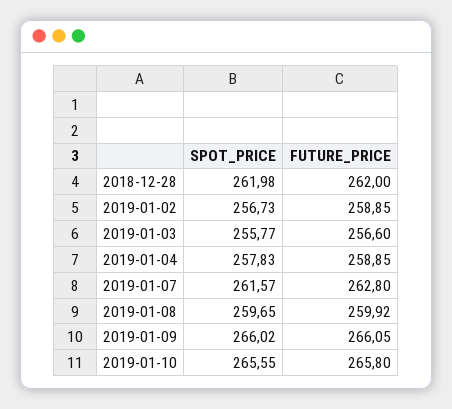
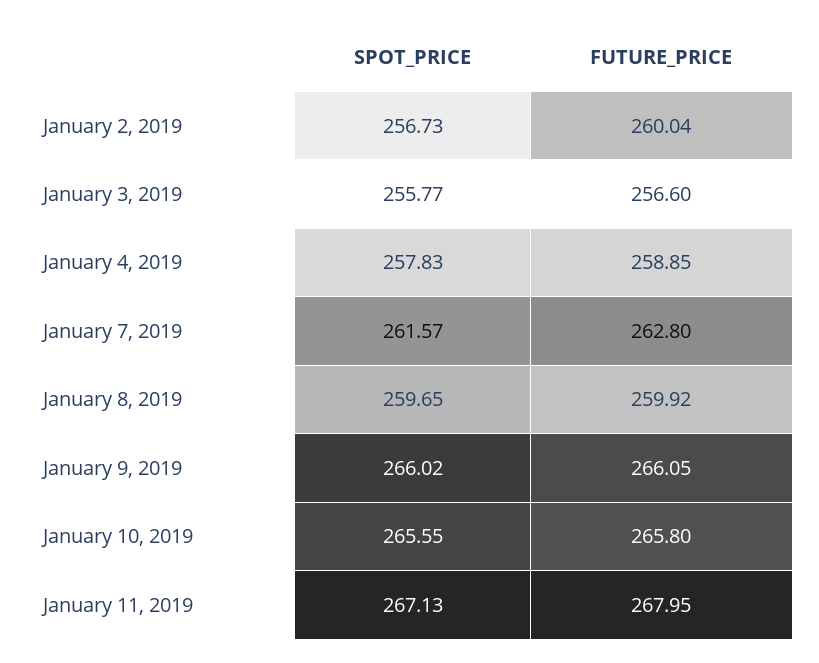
SPOT_PRICE, 2018-12-28: 261.98 -> none
FUTURE_PRICE, 2018-12-28: 262 -> none
FUTURE_PRICE, 2019-01-02: 258.85 -> 260.04
SPOT_PRICE, January 11, 2019: none -> 267.13
FUTURE_PRICE, January 11, 2019: none -> 267.95

